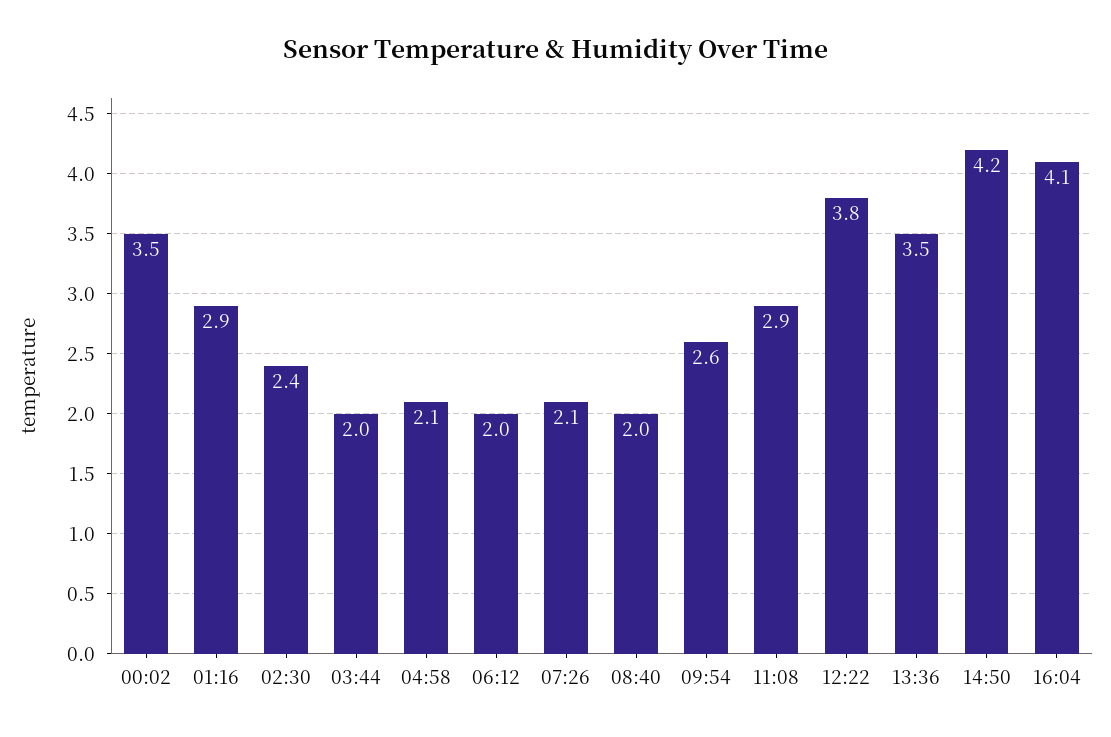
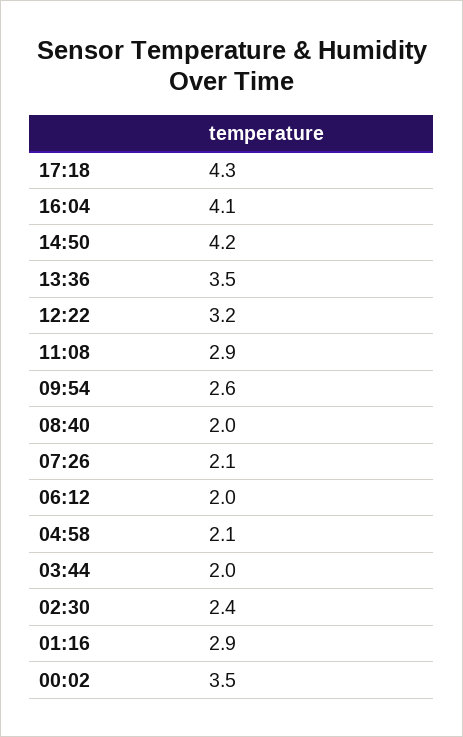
12:22: 3.8 -> 3.2
17:18: none -> 4.3

